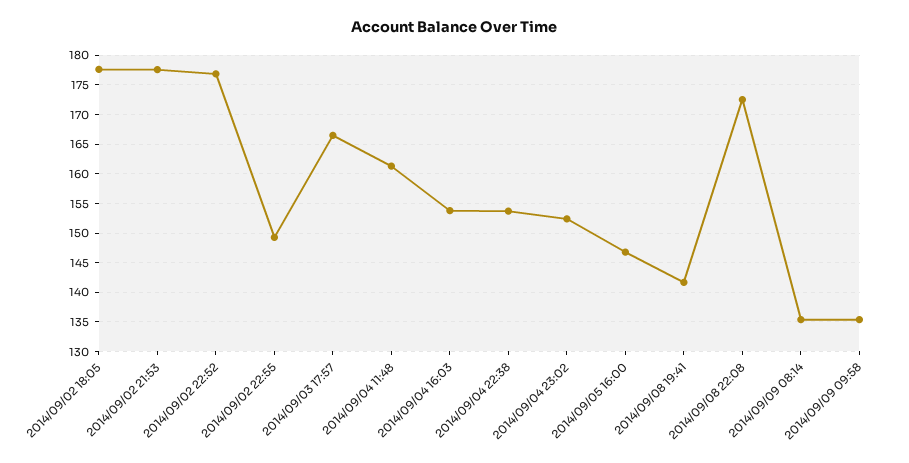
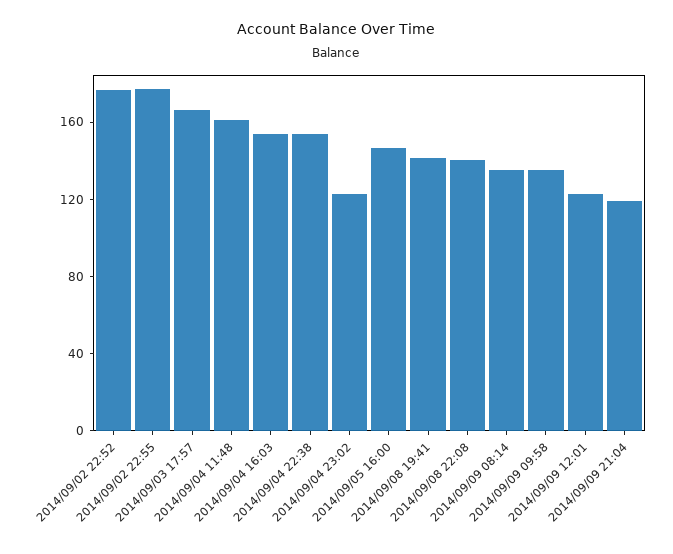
2014/09/02 18:05: 177.5 -> none
2014/09/02 21:53: 177.5 -> none
2014/09/02 22:55: 150 -> 180
2014/09/04 23:02: 152.5 -> 120
2014/09/08 22:08: 172.5 -> 140
2014/09/09 12:01: none -> 120
2014/09/09 21:04: none -> 120

